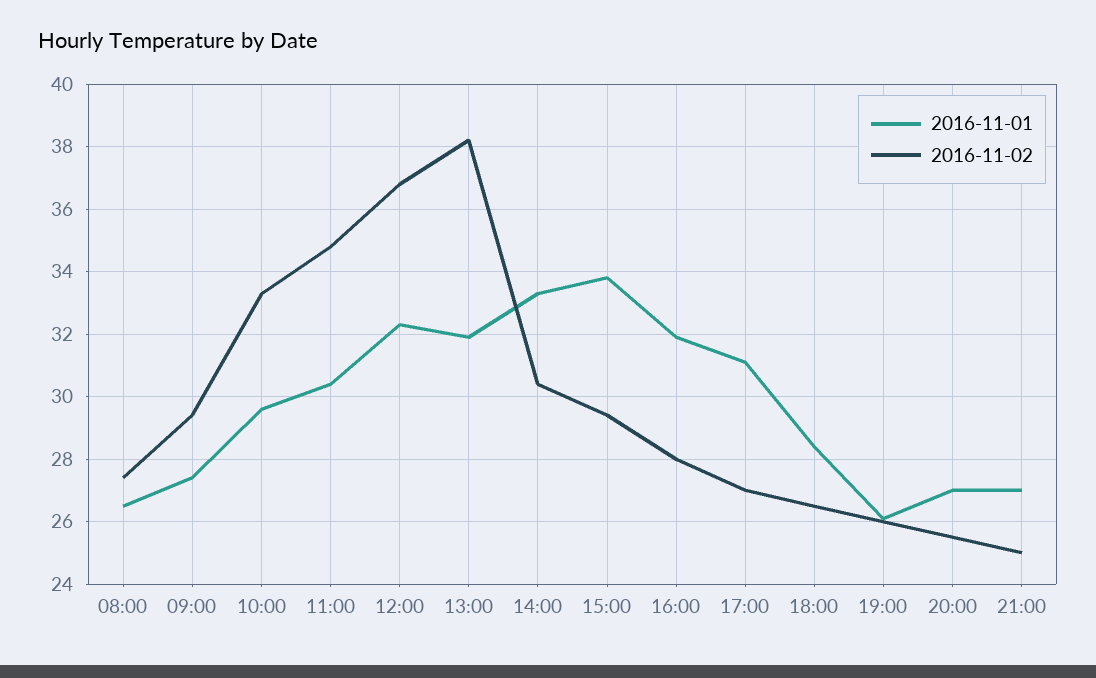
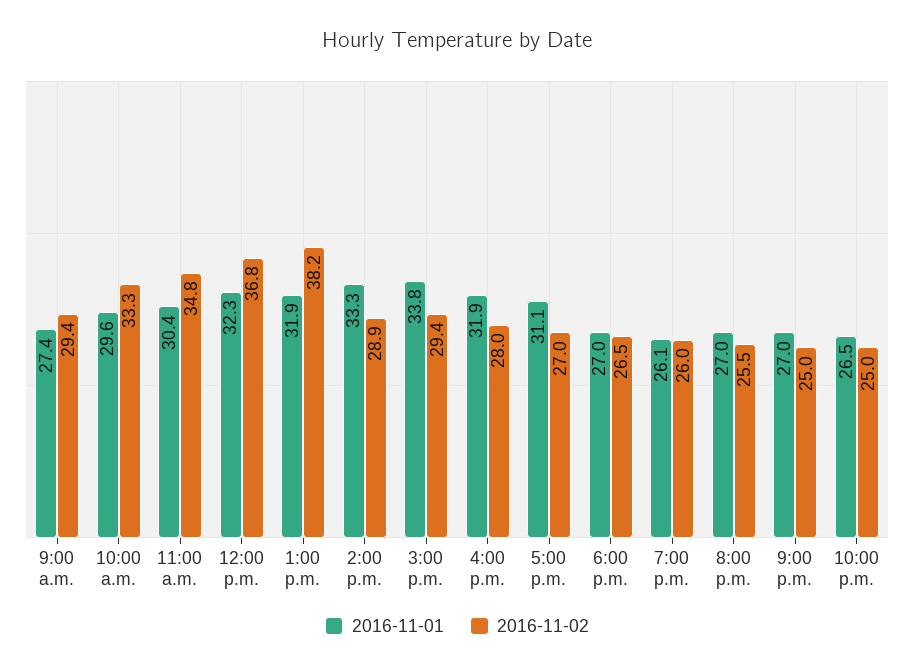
2016-11-01, 08:00: 26.5 -> none
2016-11-02, 08:00: 27.5 -> none
2016-11-02, 14:00: 30.5 -> 28.9
2016-11-01, 18:00: 28.5 -> 27
2016-11-01, 10:00 p.m.: none -> 26.5
2016-11-02, 10:00 p.m.: none -> 25

